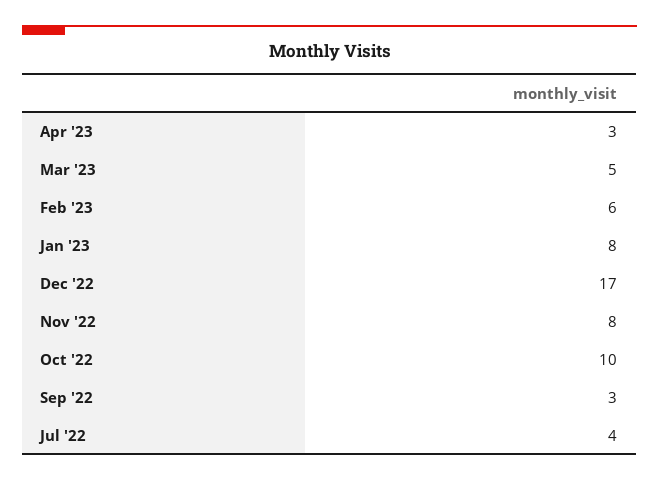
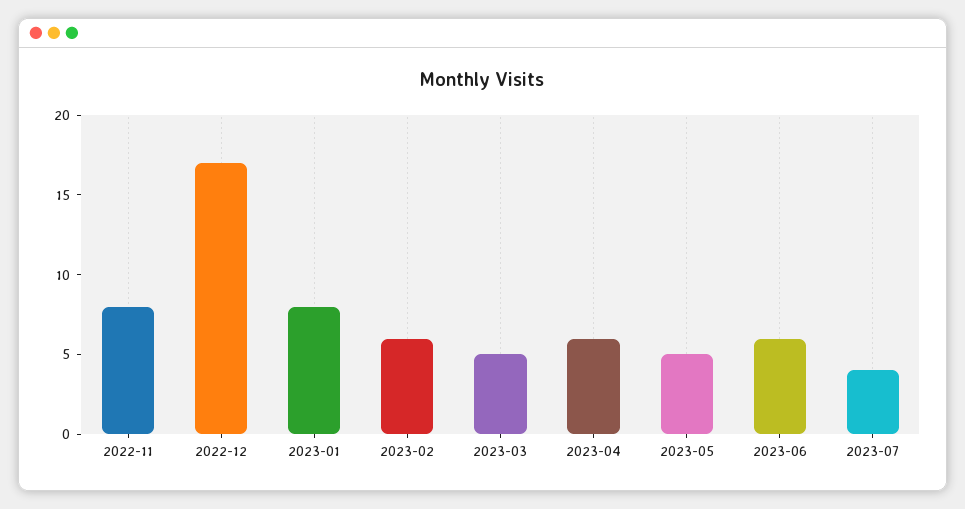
Apr '23: 3 -> 6
Oct '22: 10 -> none
Sep '22: 3 -> none
Jul '22: 4 -> none
2023-05: none -> 5
2023-06: none -> 6
2023-07: none -> 4

